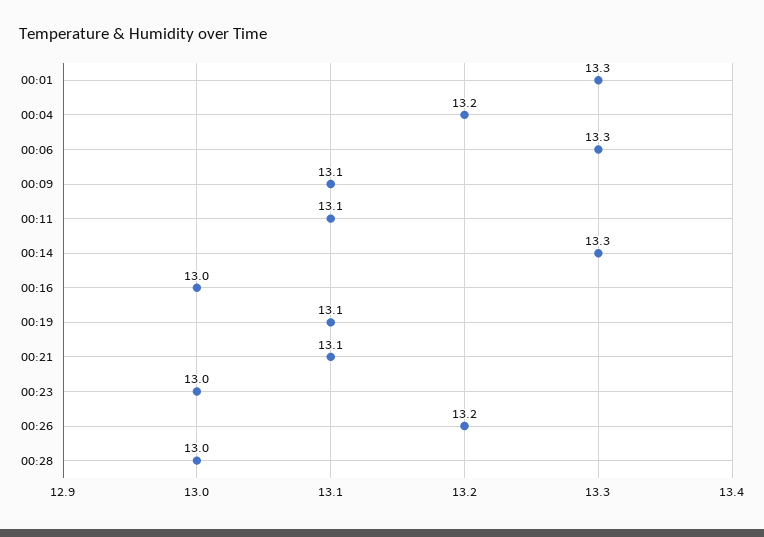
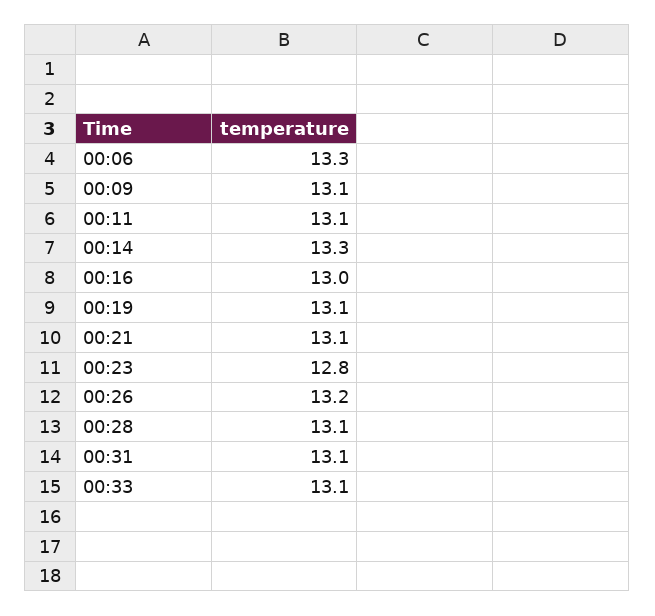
00:01: 13.3 -> none
00:04: 13.2 -> none
00:23: 13 -> 12.8
00:28: 13 -> 13.1
00:31: none -> 13.1
00:33: none -> 13.1

